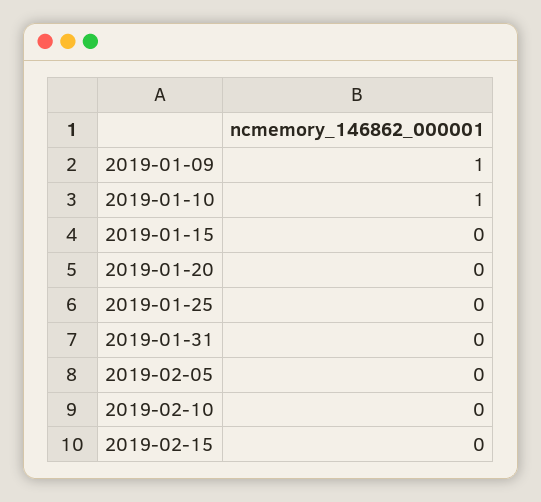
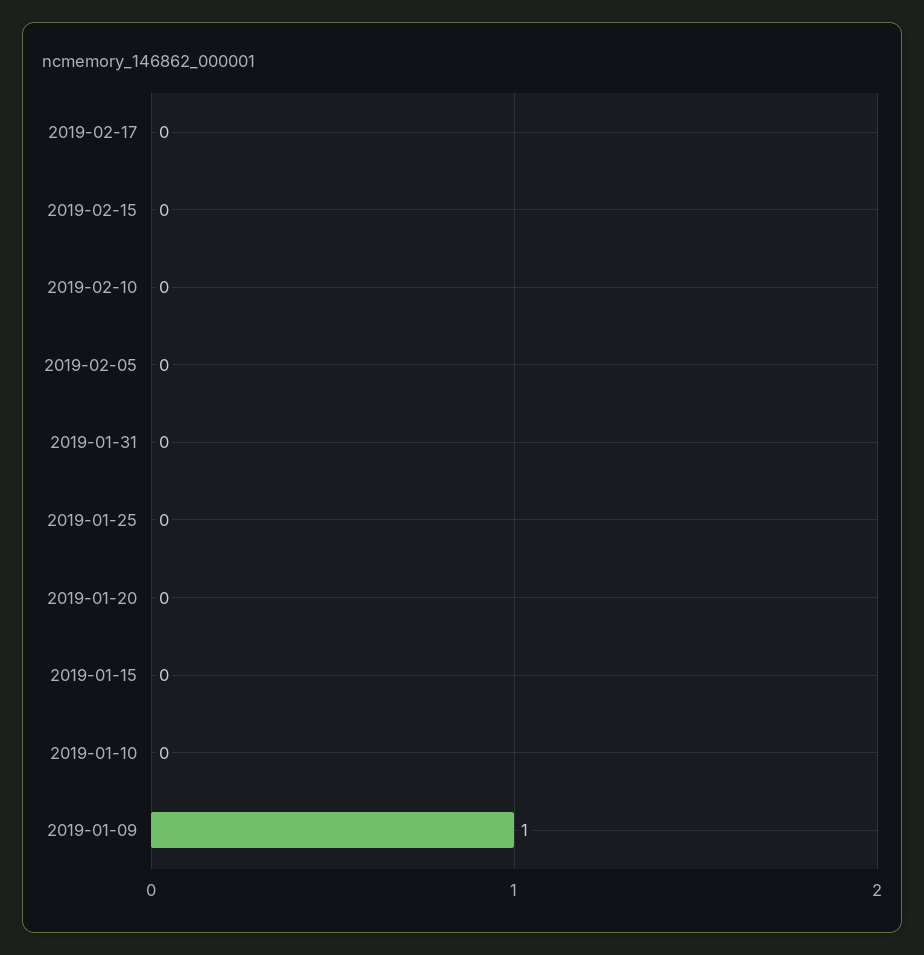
2019-01-10: 1 -> 0
2019-02-17: none -> 0

